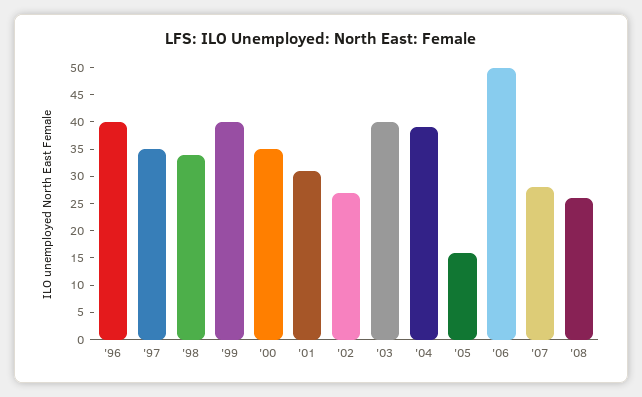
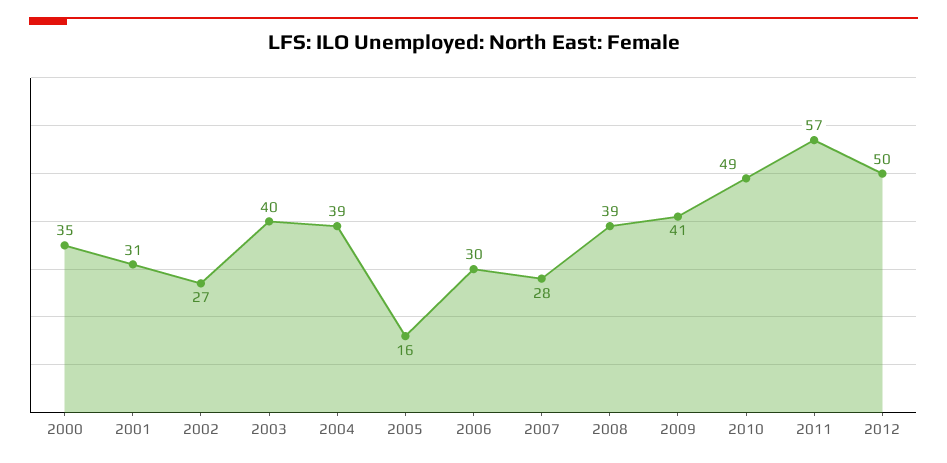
'96: 40 -> none
'97: 35 -> none
'98: 35 -> none
'99: 40 -> none
'06: 50 -> 30
'08: 25 -> 39
2009: none -> 41
2010: none -> 49
2011: none -> 57
2012: none -> 50

